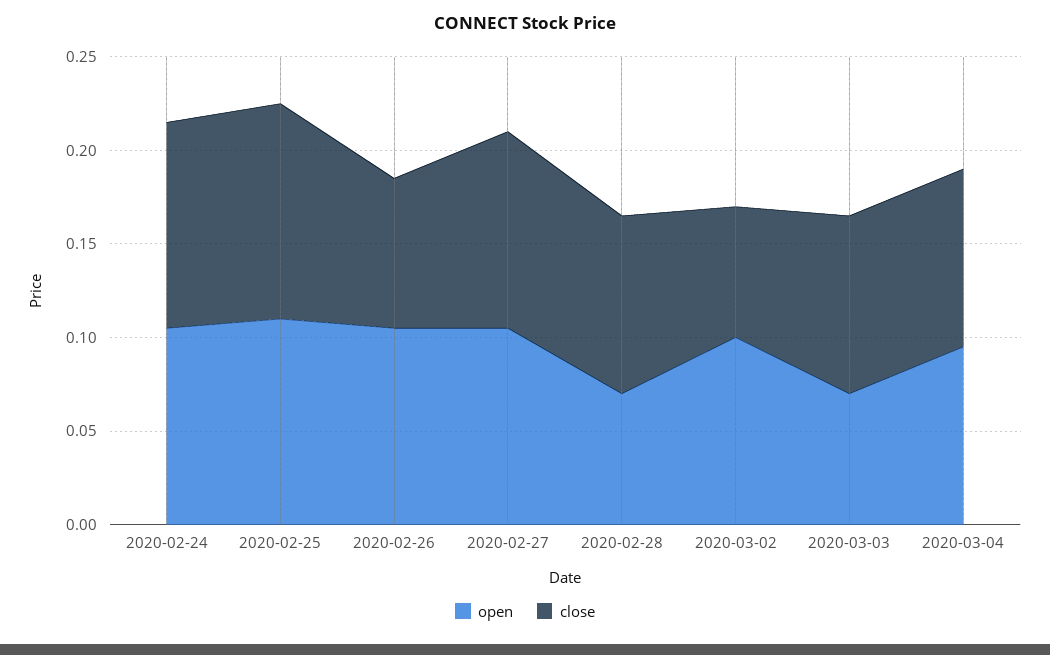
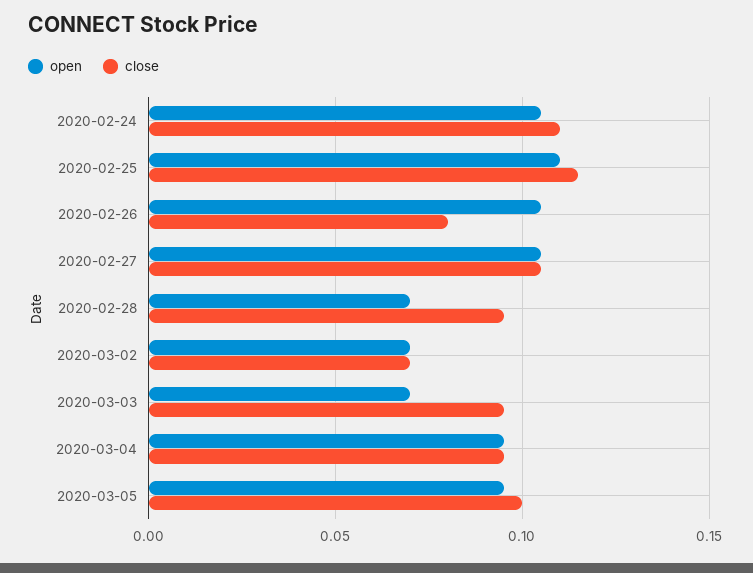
open, 2020-03-02: 0.1 -> 0.07
open, 2020-03-05: none -> 0.095
close, 2020-03-05: none -> 0.1

